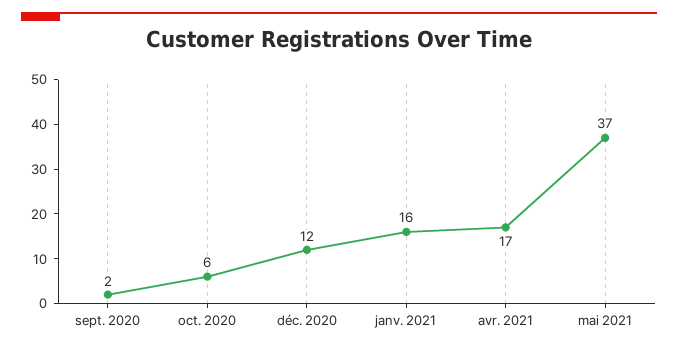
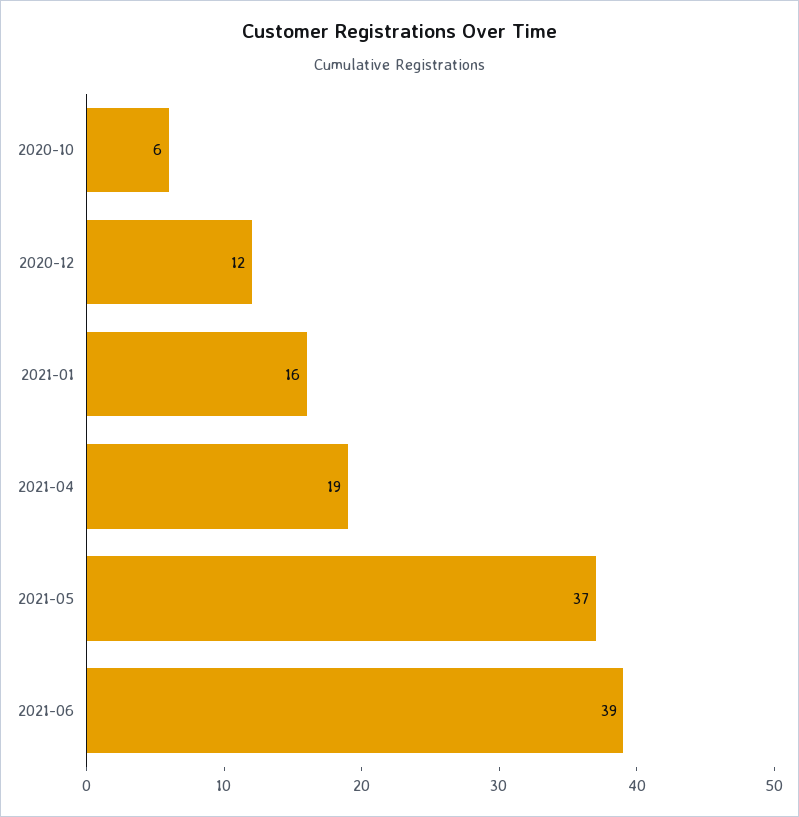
sept. 2020: 2 -> none
avr. 2021: 17 -> 19
2021-06: none -> 39

